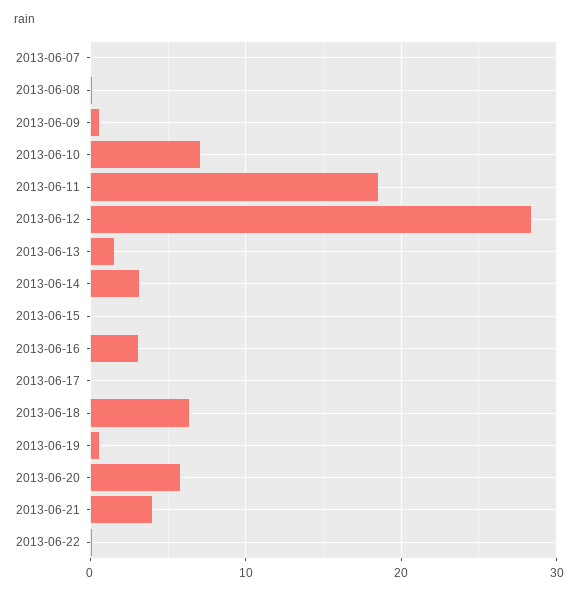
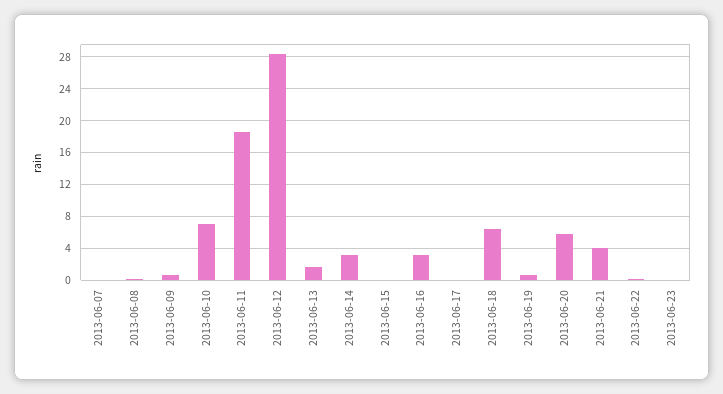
2013-06-23: none -> 0

